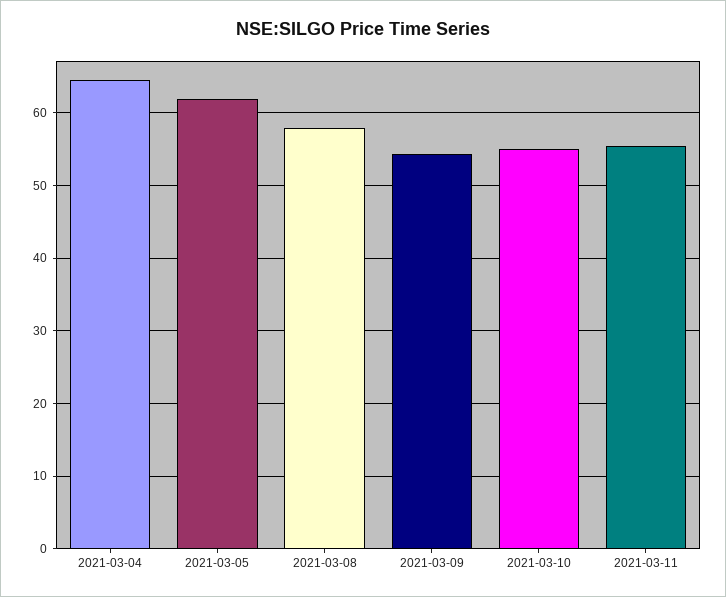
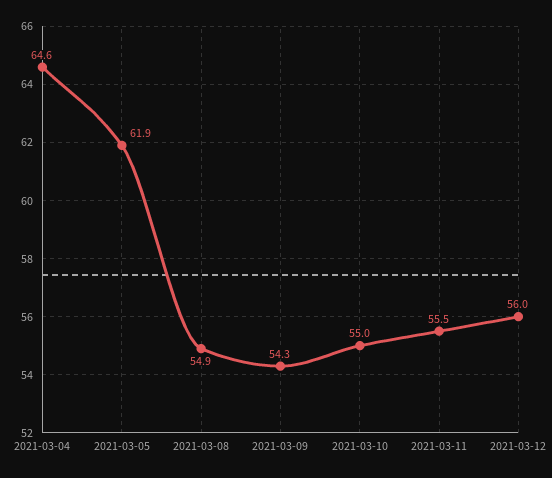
2021-03-08: 58 -> 54.9
2021-03-12: none -> 56

